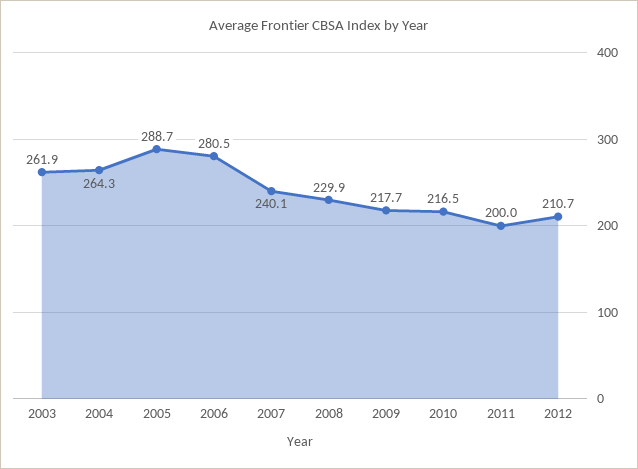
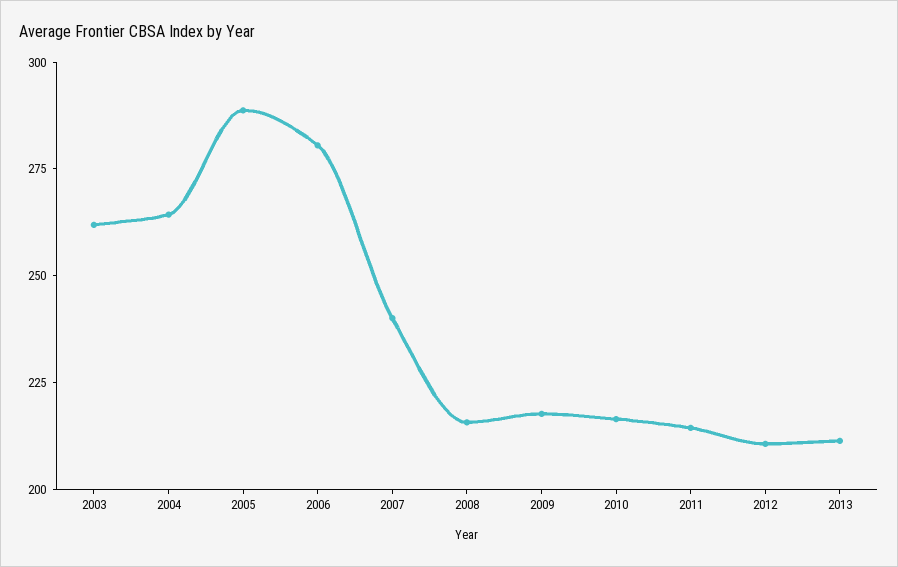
2008: 229.9 -> 215
2011: 200 -> 215
2013: none -> 210

